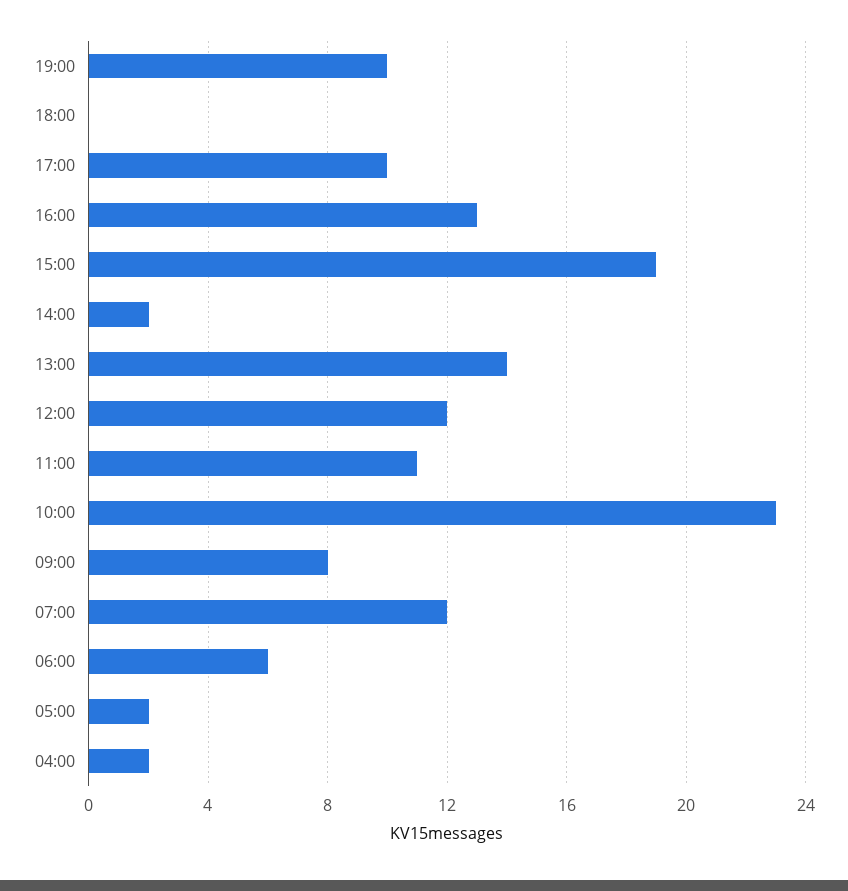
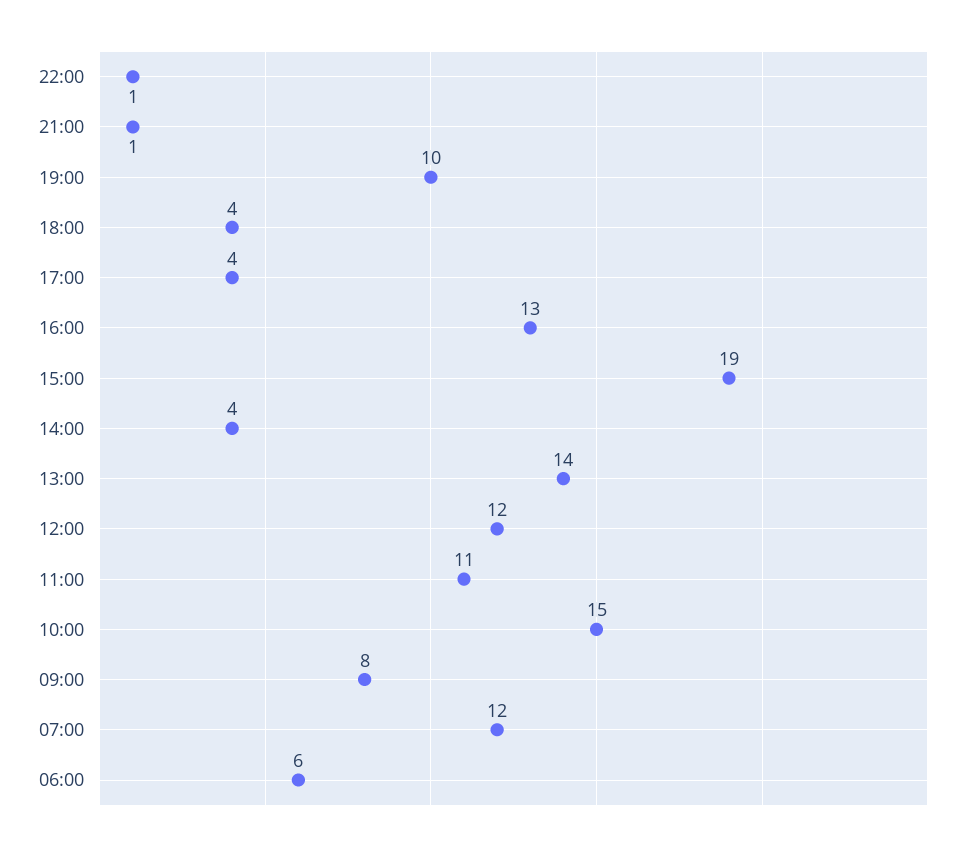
18:00: 0 -> 4
17:00: 10 -> 4
14:00: 2 -> 4
10:00: 23 -> 15
05:00: 2 -> none
04:00: 2 -> none
22:00: none -> 1
21:00: none -> 1

